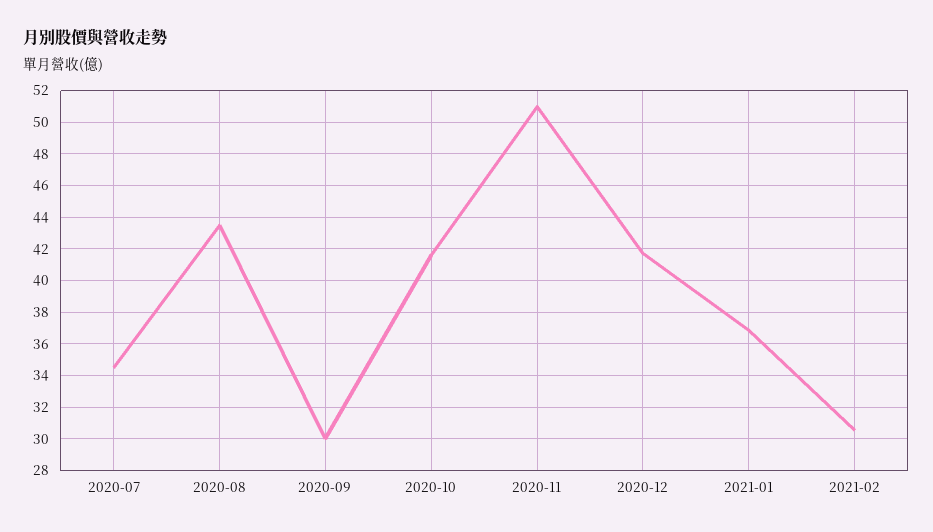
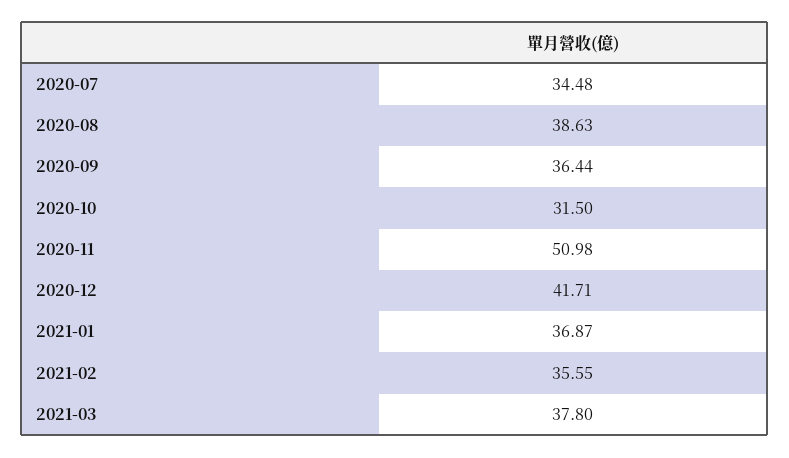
2020-08: 43.5 -> 38.63
2020-09: 30 -> 36.44
2020-10: 41.5 -> 31.5
2021-02: 30.5 -> 35.55
2021-03: none -> 37.8

